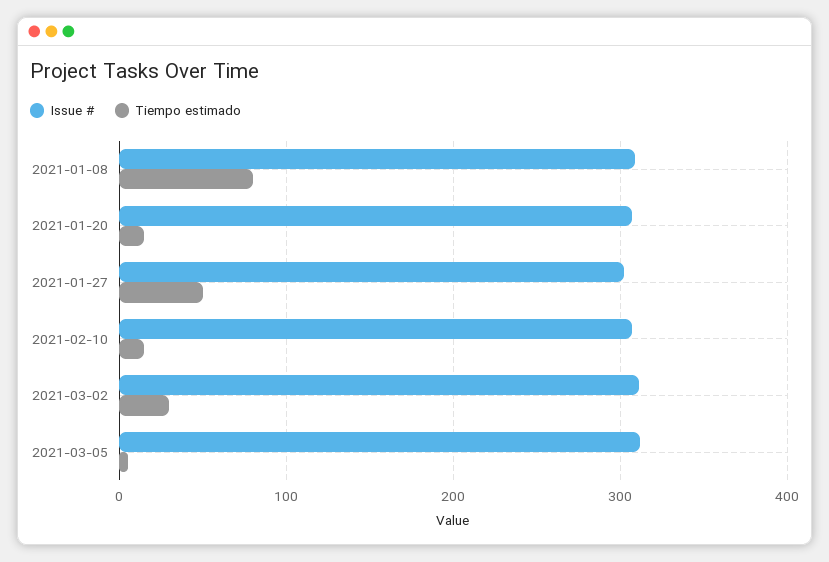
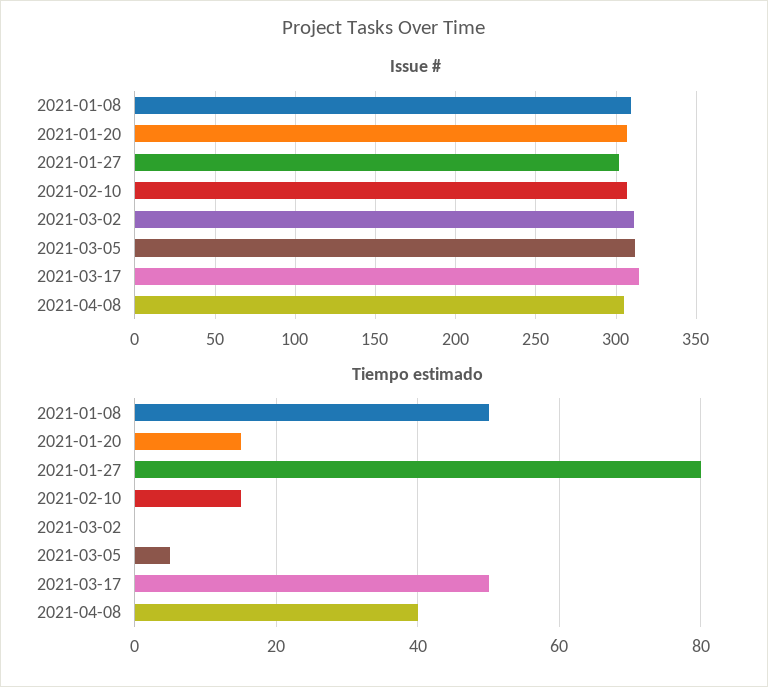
Tiempo estimado, 2021-01-08: 80 -> 50
Tiempo estimado, 2021-01-27: 50 -> 80
Tiempo estimado, 2021-03-02: 30 -> 0
Issue #, 2021-03-17: none -> 315
Issue #, 2021-04-08: none -> 305
Tiempo estimado, 2021-03-17: none -> 50
Tiempo estimado, 2021-04-08: none -> 40

